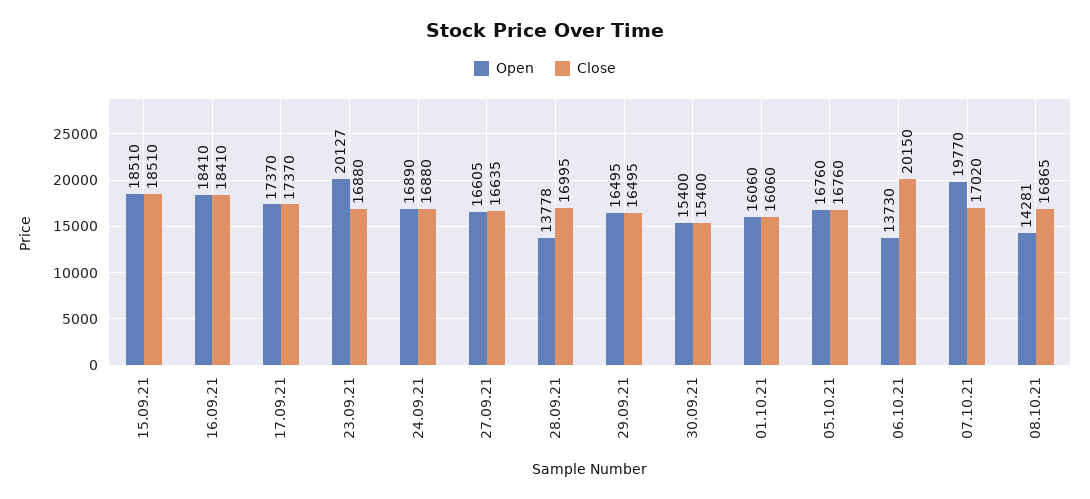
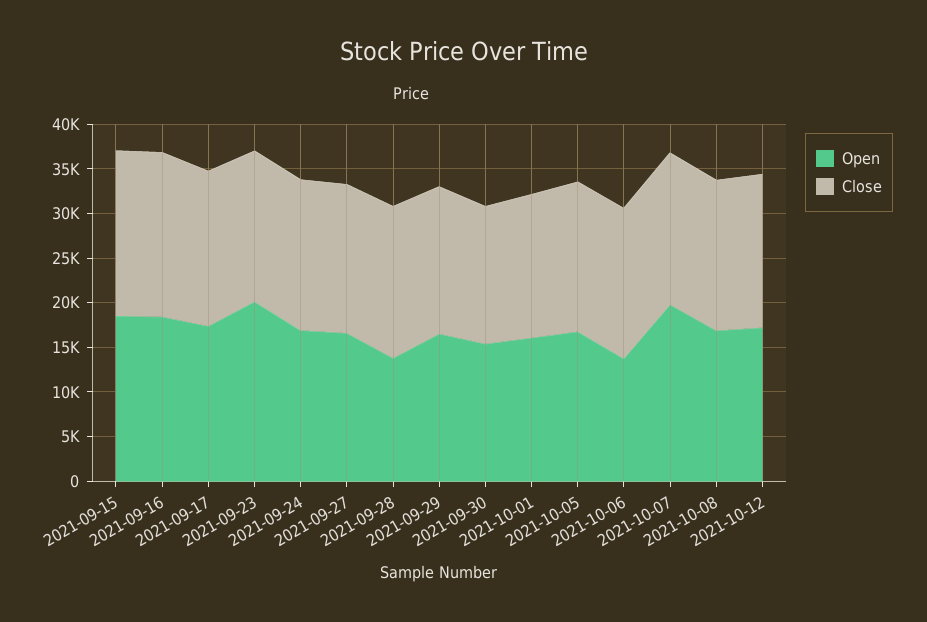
Close, 06.10.21: 20150 -> 17000
Open, 08.10.21: 14281 -> 17000
Open, 2021-10-12: none -> 17000
Close, 2021-10-12: none -> 17000

